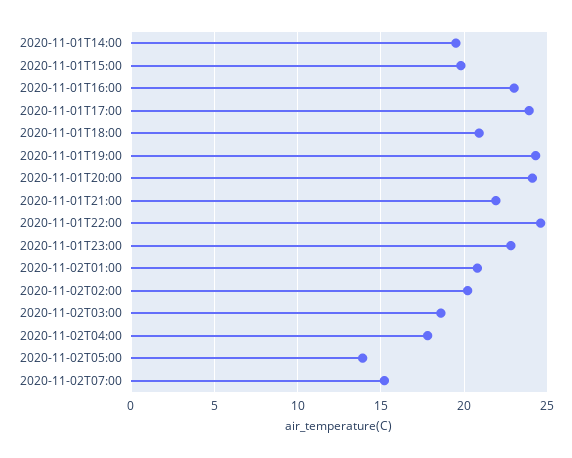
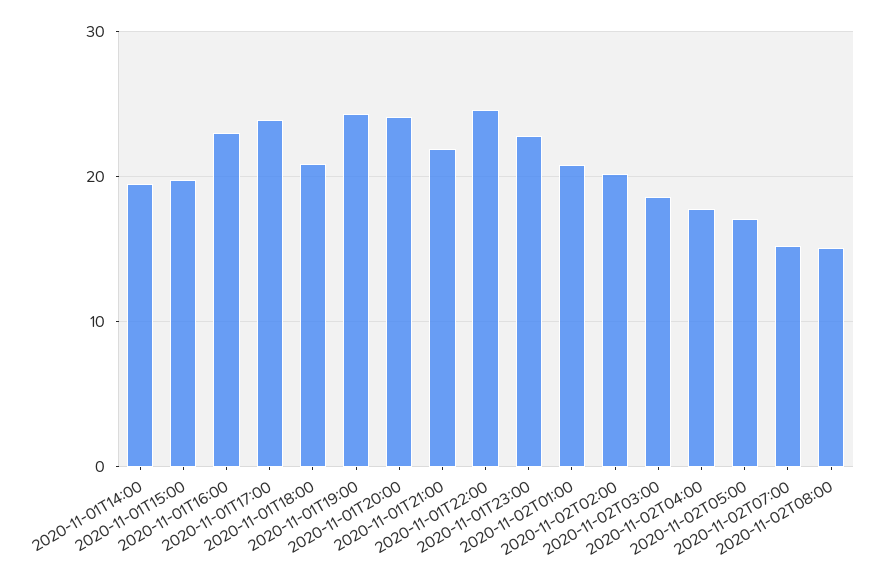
2020-11-02T05:00: 14 -> 17
2020-11-02T08:00: none -> 15

